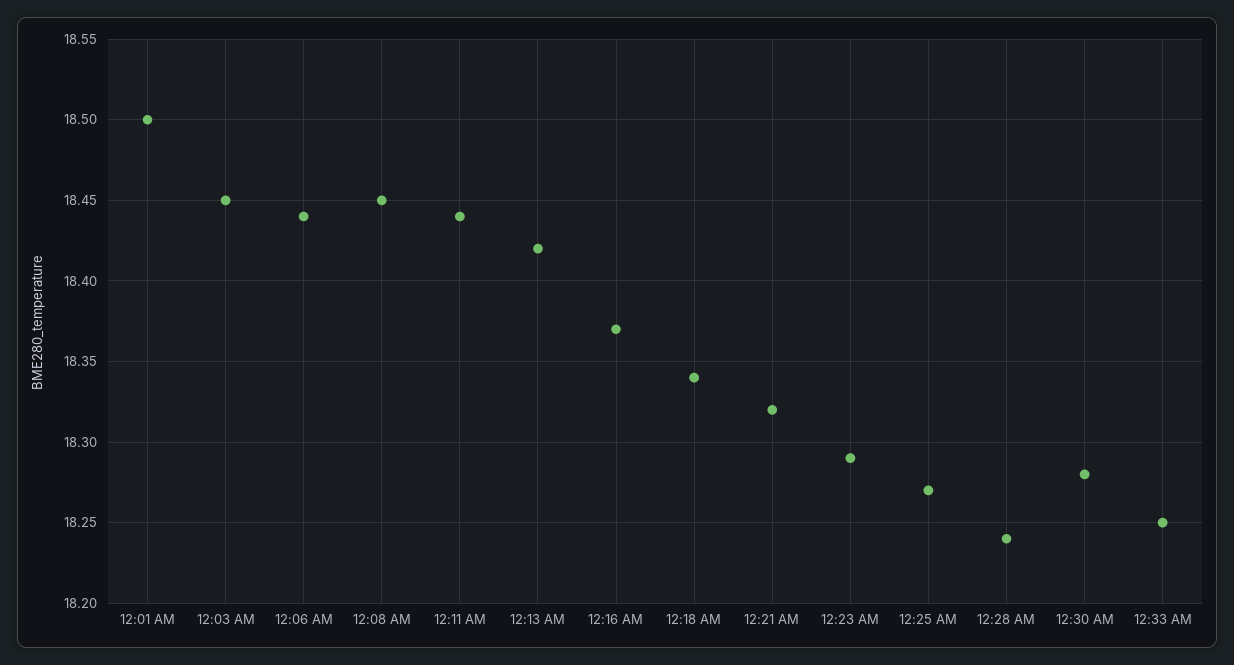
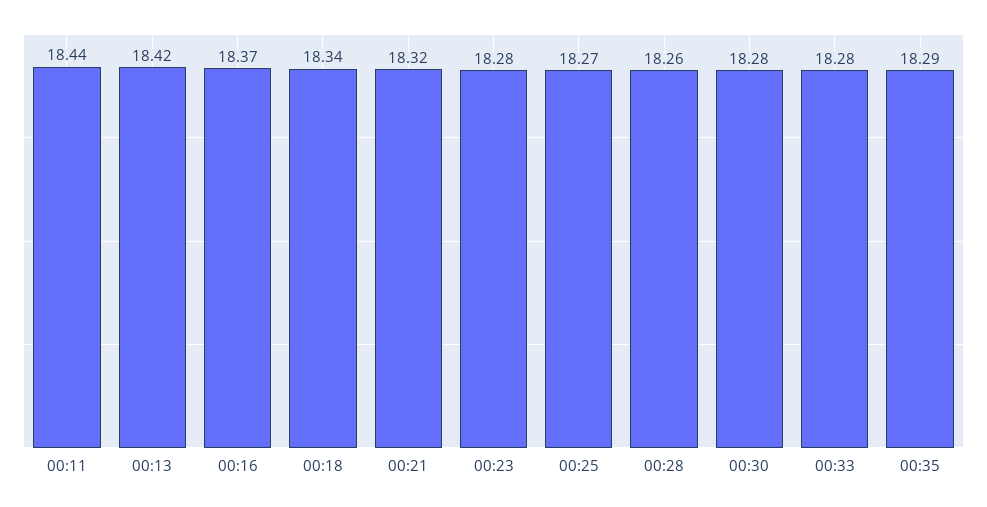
12:01 AM: 18.5 -> none
12:03 AM: 18.45 -> none
12:06 AM: 18.44 -> none
12:08 AM: 18.45 -> none
12:23 AM: 18.29 -> 18.28
12:28 AM: 18.24 -> 18.26
12:33 AM: 18.25 -> 18.28
00:35: none -> 18.29

